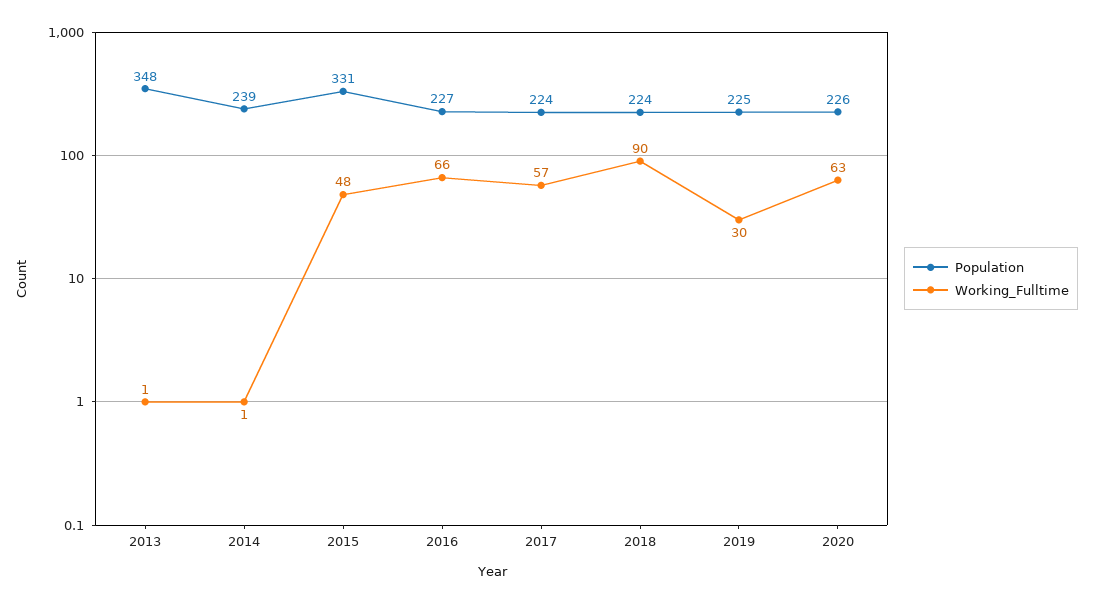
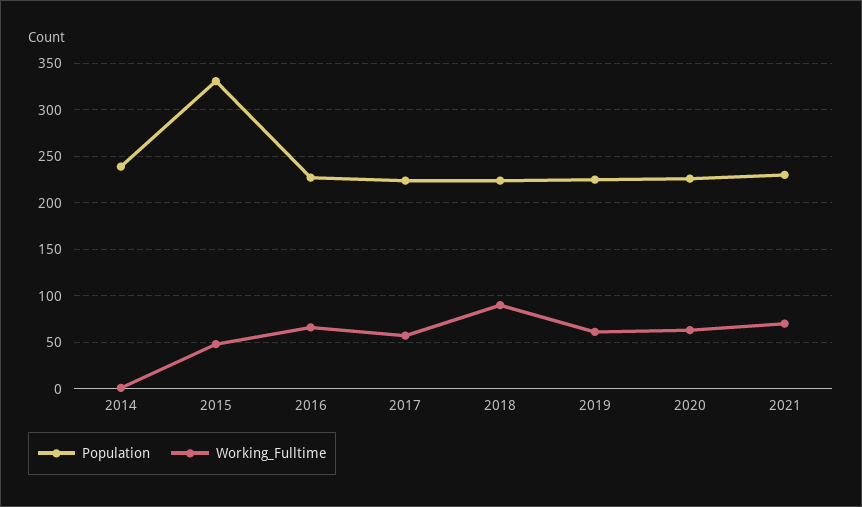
Population, 2013: 348 -> none
Working_Fulltime, 2013: 1 -> none
Working_Fulltime, 2019: 30 -> 60
Population, 2021: none -> 230
Working_Fulltime, 2021: none -> 70

